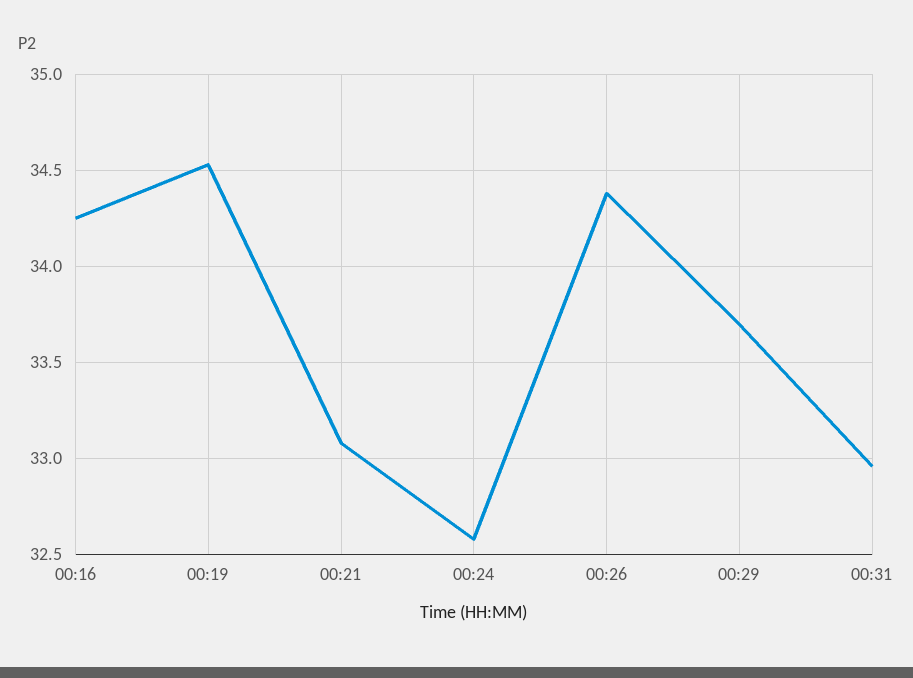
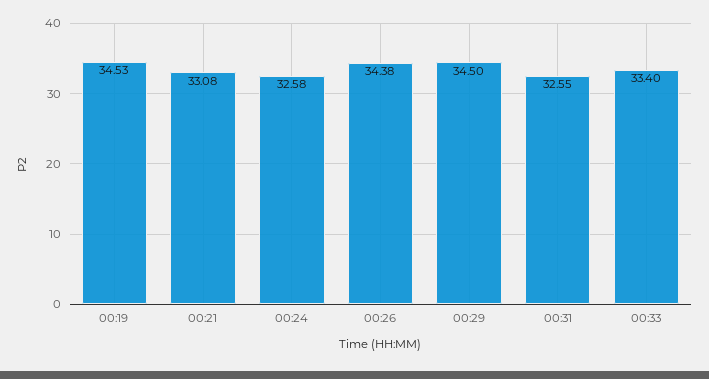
00:16: 34.25 -> none
00:29: 33.7 -> 34.5
00:31: 32.95 -> 32.55
00:33: none -> 33.4

